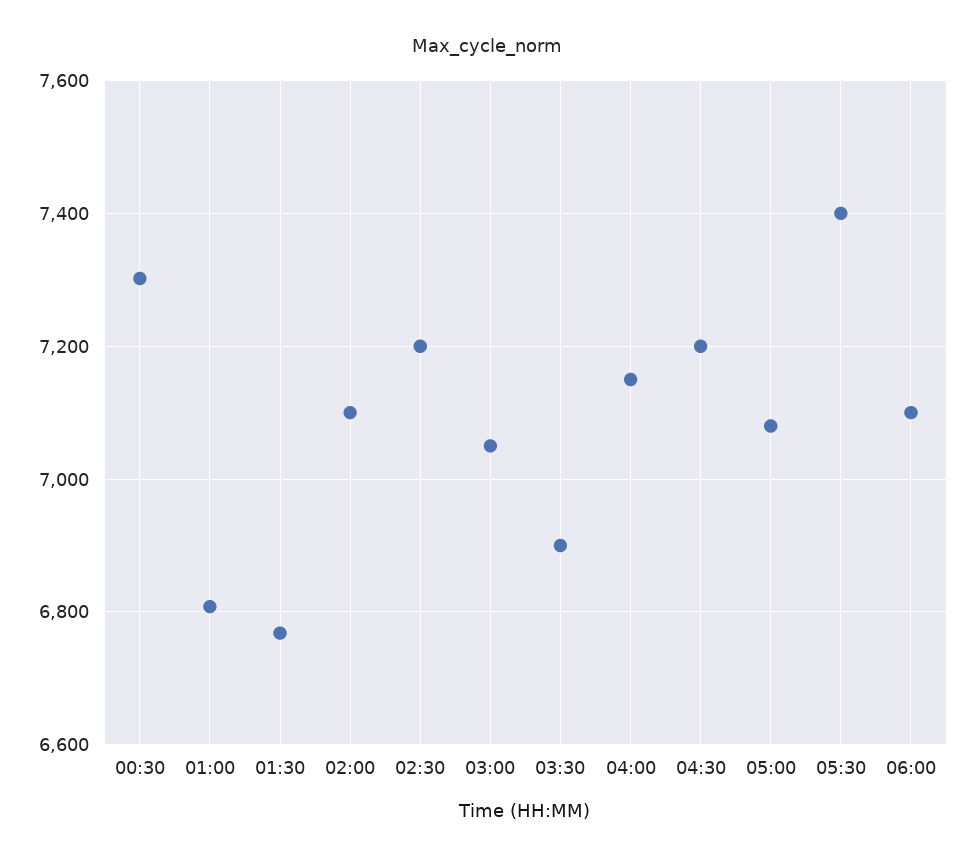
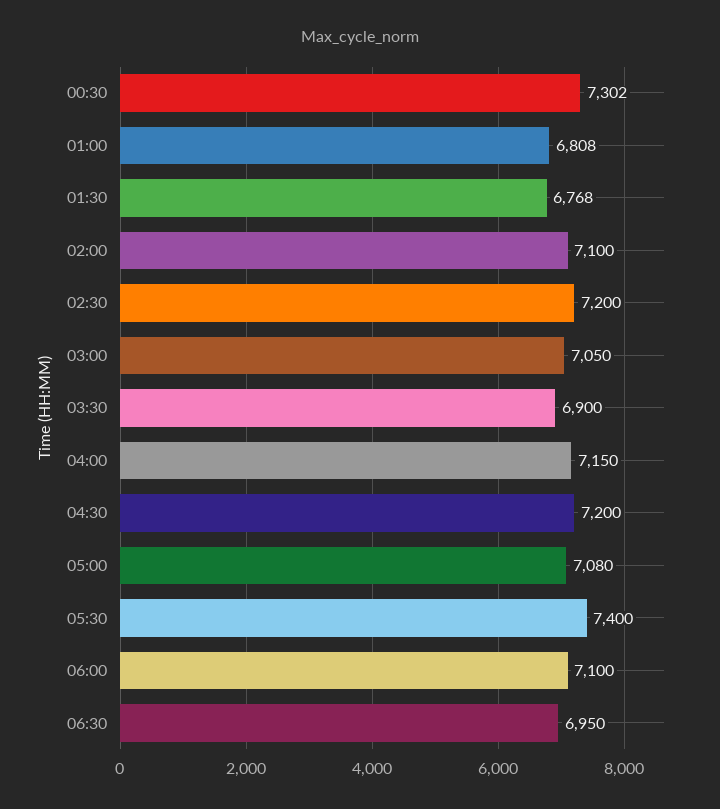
06:30: none -> 6950

